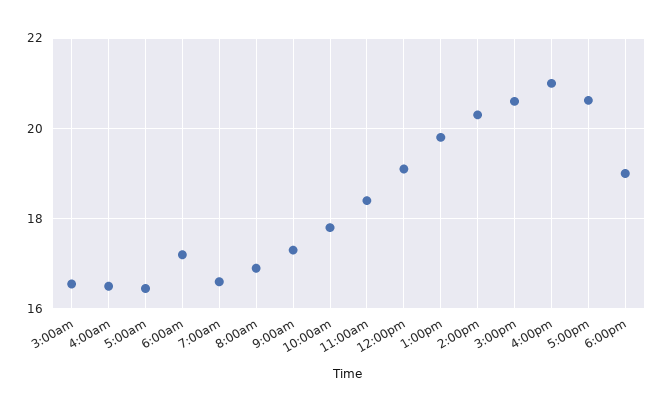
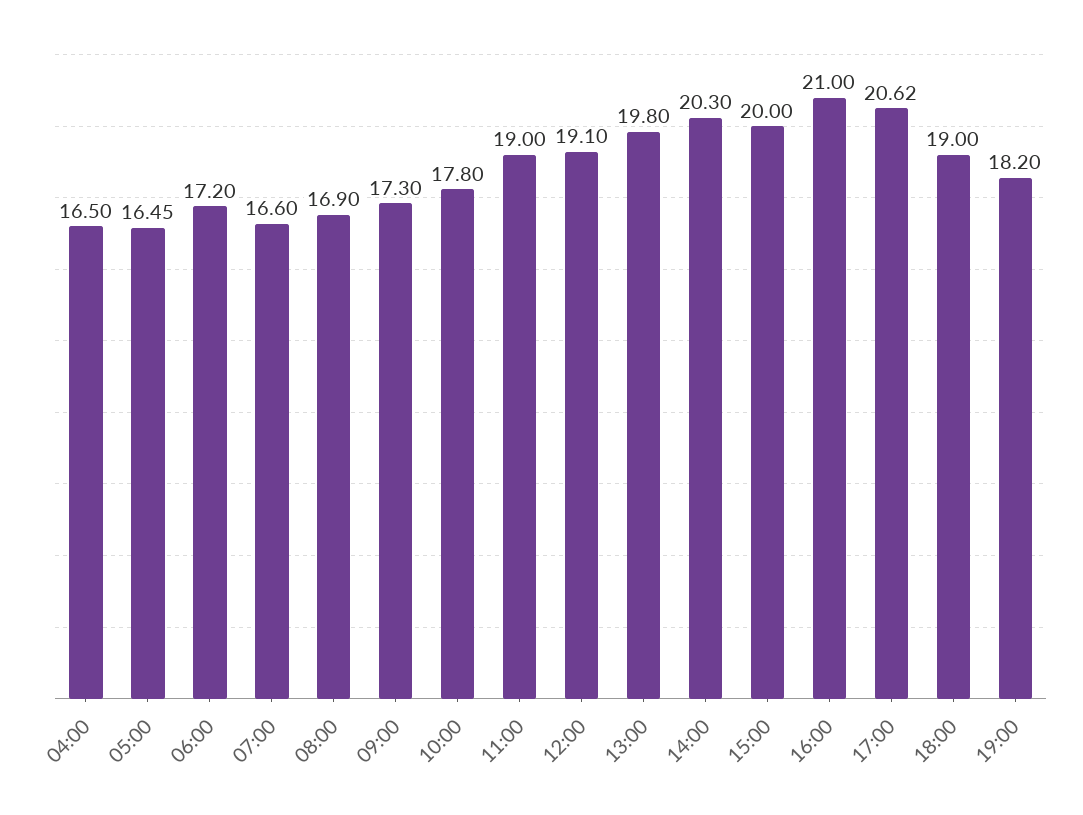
3:00am: 16.6 -> none
11:00am: 18.4 -> 19
3:00pm: 20.6 -> 20
19:00: none -> 18.2

